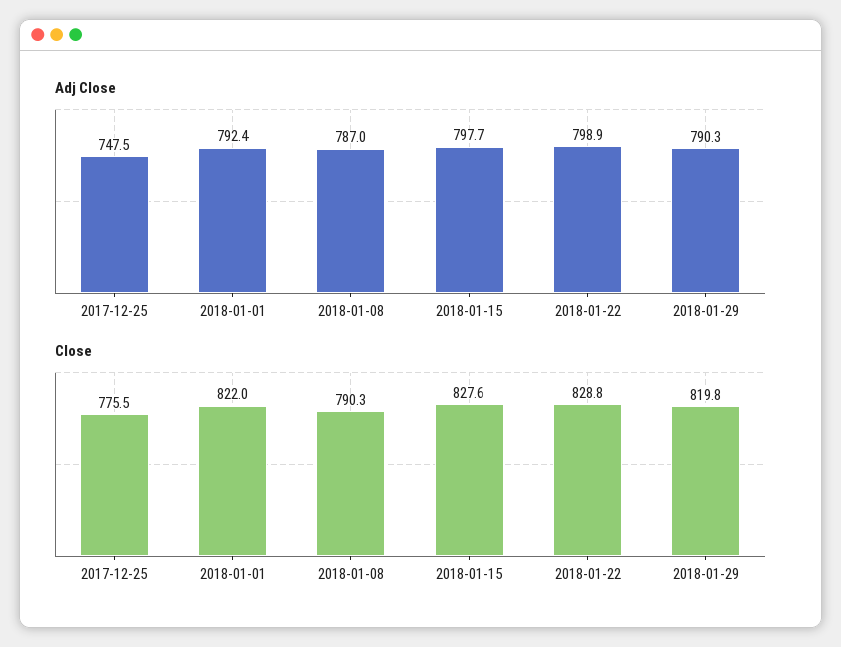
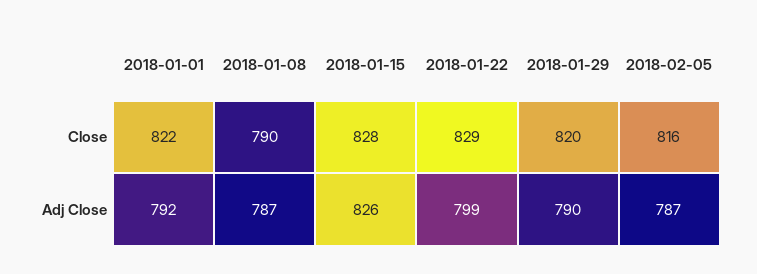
Adj Close, 2017-12-25: 747.5 -> none
Adj Close, 2018-01-15: 797.7 -> 826
Close, 2017-12-25: 775.5 -> none
Close, 2018-02-05: none -> 816
Adj Close, 2018-02-05: none -> 787

